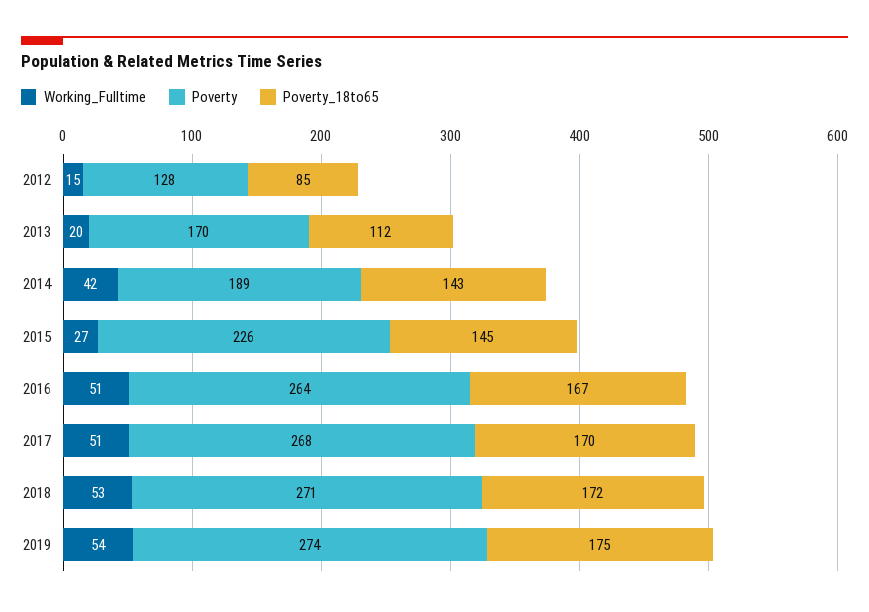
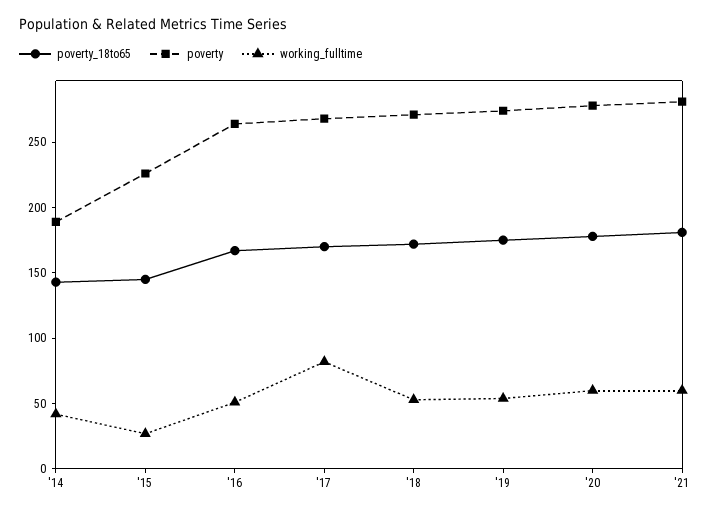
Working_Fulltime, 2012: 15 -> none
Poverty, 2012: 128 -> none
Poverty_18to65, 2012: 85 -> none
Working_Fulltime, 2013: 20 -> none
Poverty, 2013: 170 -> none
Poverty_18to65, 2013: 112 -> none
Working_Fulltime, 2017: 51 -> 80
Poverty_18to65, '20: none -> 180
Poverty, '20: none -> 280
Working_Fulltime, '20: none -> 60
Poverty_18to65, '21: none -> 180
Poverty, '21: none -> 280
Working_Fulltime, '21: none -> 60

